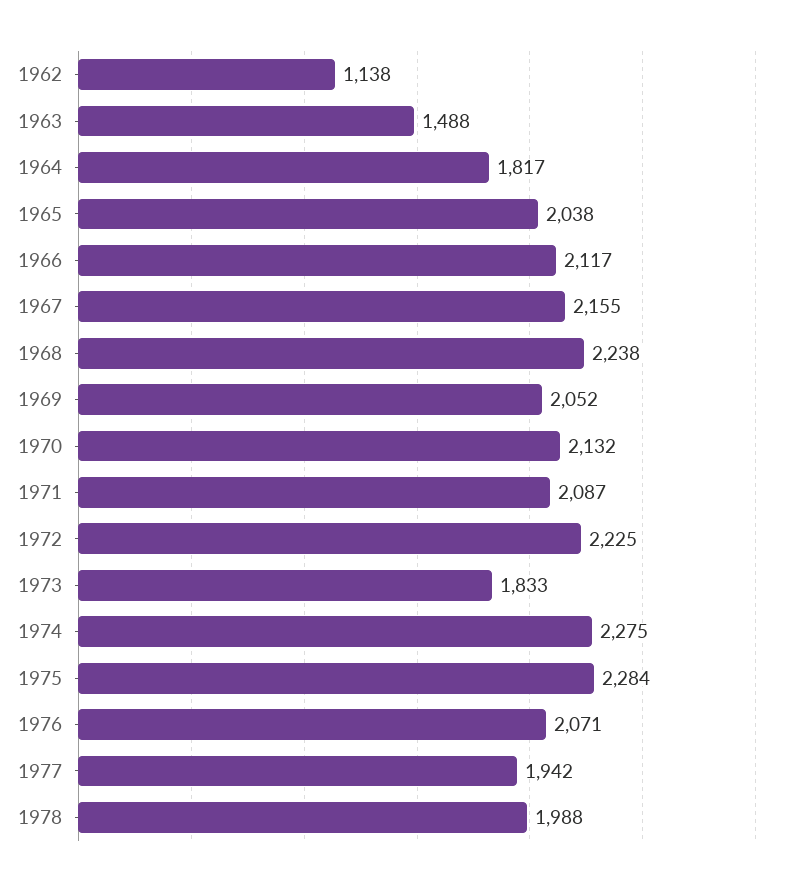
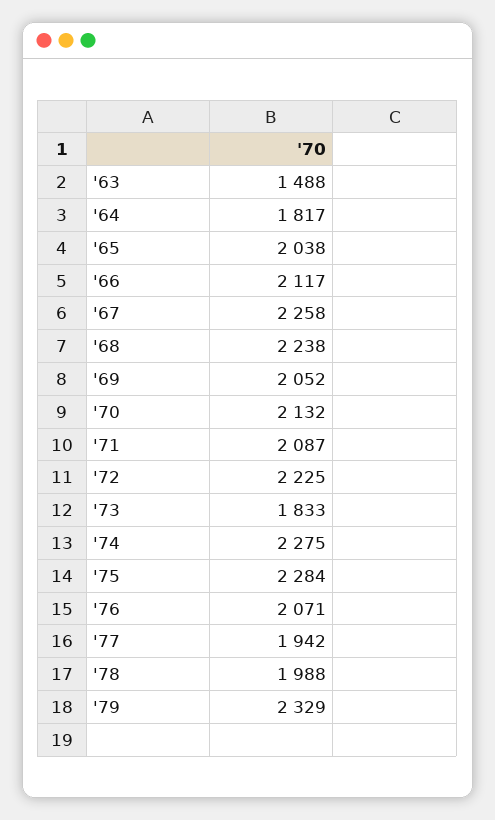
1962: 1138 -> none
1967: 2155 -> 2258
'79: none -> 2329

